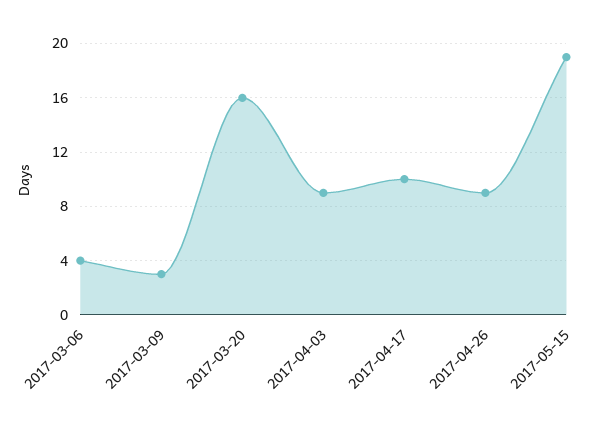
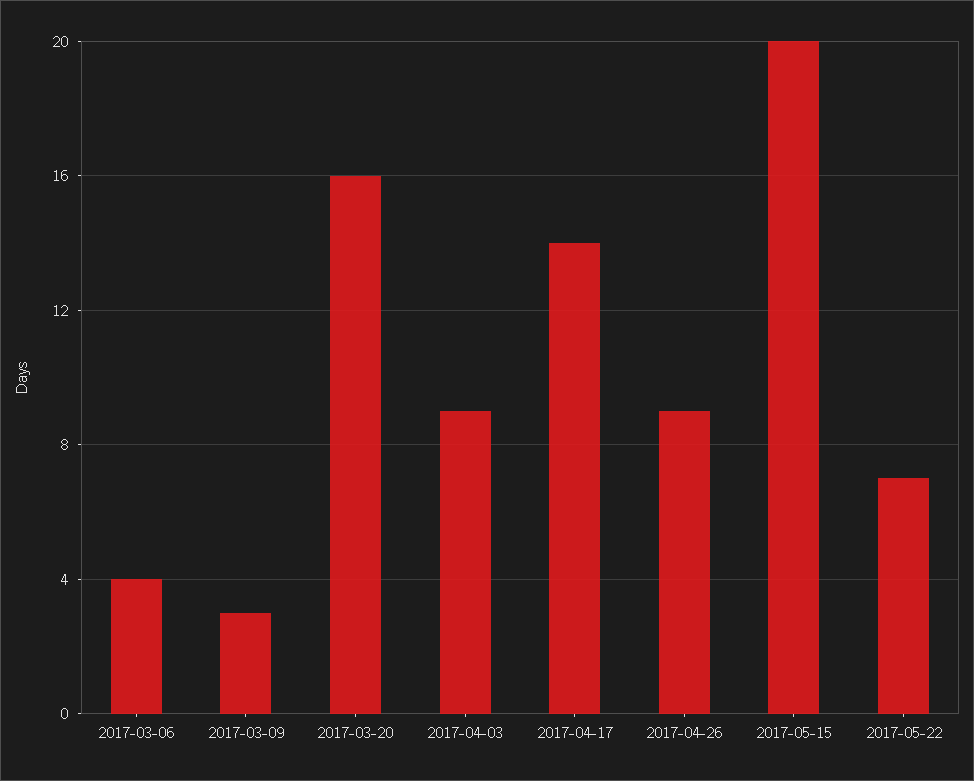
2017-04-17: 10 -> 14
2017-05-15: 19 -> 20
2017-05-22: none -> 7

